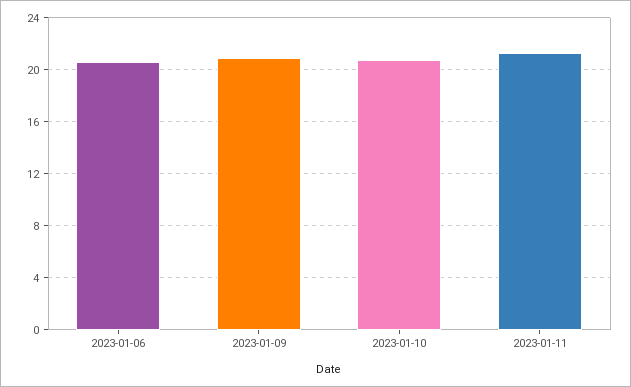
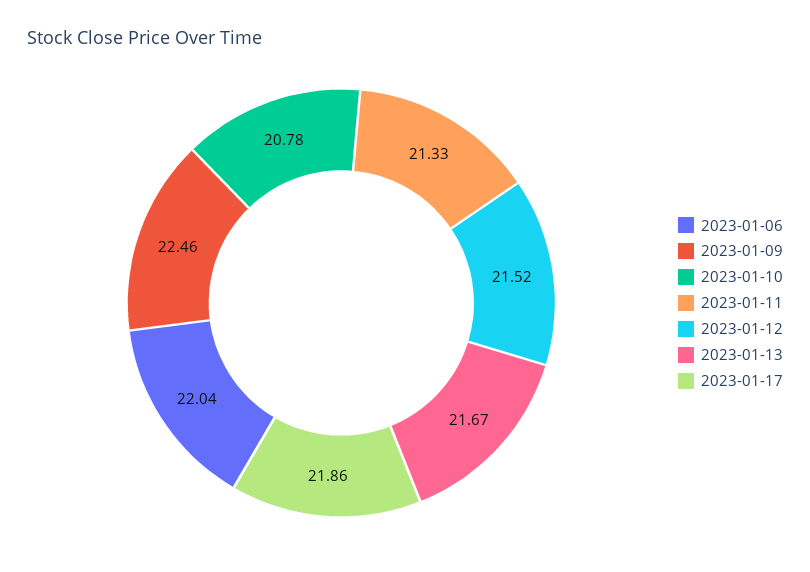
2023-01-06: 20.5 -> 22.04
2023-01-09: 21 -> 22.46
2023-01-12: none -> 21.52
2023-01-13: none -> 21.67
2023-01-17: none -> 21.86

